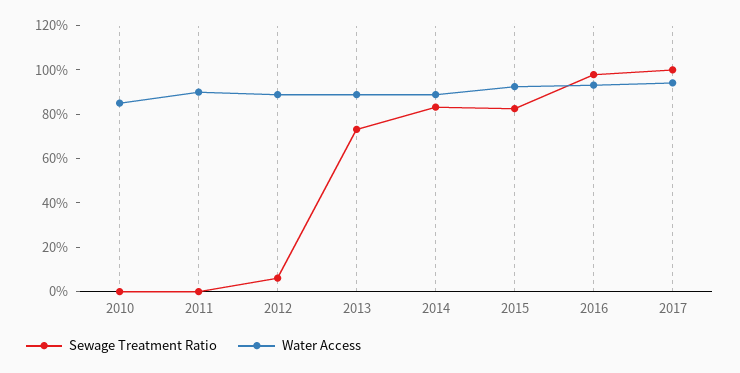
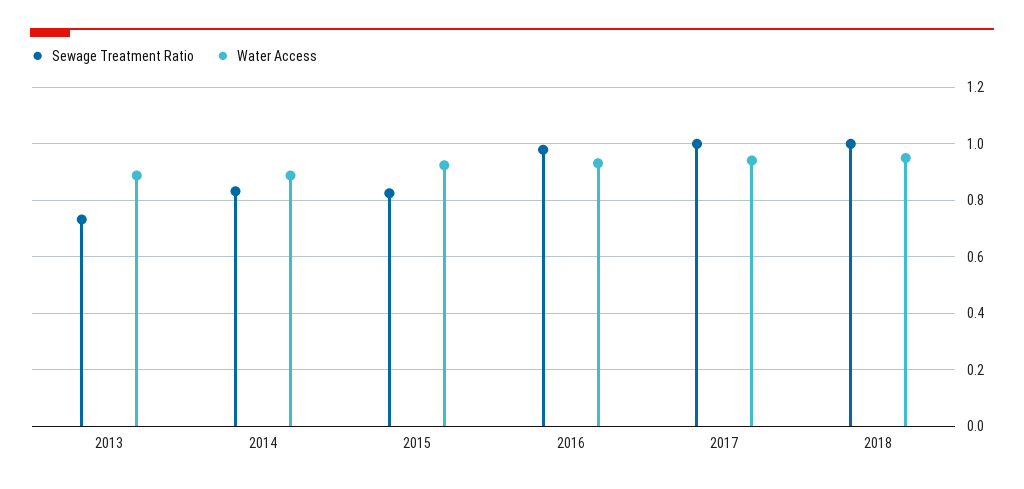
Sewage Treatment Ratio, 2010: 0 -> none
Water Access, 2010: 0.85 -> none
Sewage Treatment Ratio, 2011: 0 -> none
Water Access, 2011: 0.9 -> none
Sewage Treatment Ratio, 2012: 0.05 -> none
Water Access, 2012: 0.9 -> none
Sewage Treatment Ratio, 2018: none -> 1
Water Access, 2018: none -> 0.95

